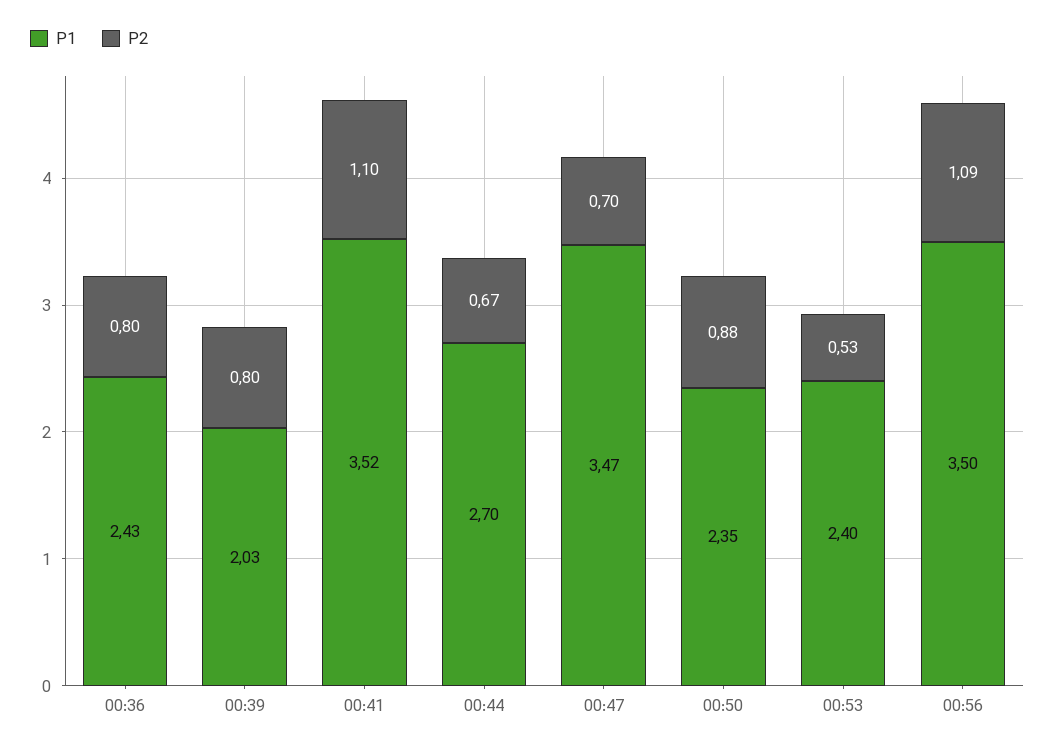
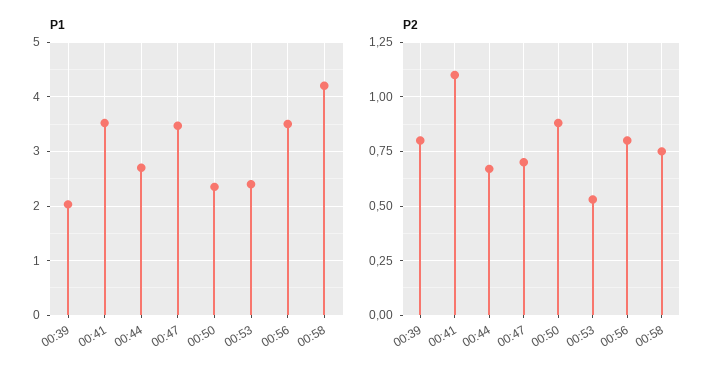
P1, 00:36: 2.43 -> none
P2, 00:36: 0.8 -> none
P2, 00:56: 1.09 -> 0.8
P1, 00:58: none -> 4.2
P2, 00:58: none -> 0.75

